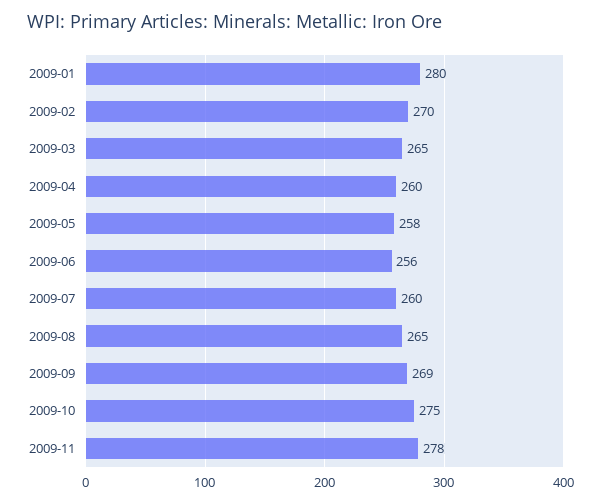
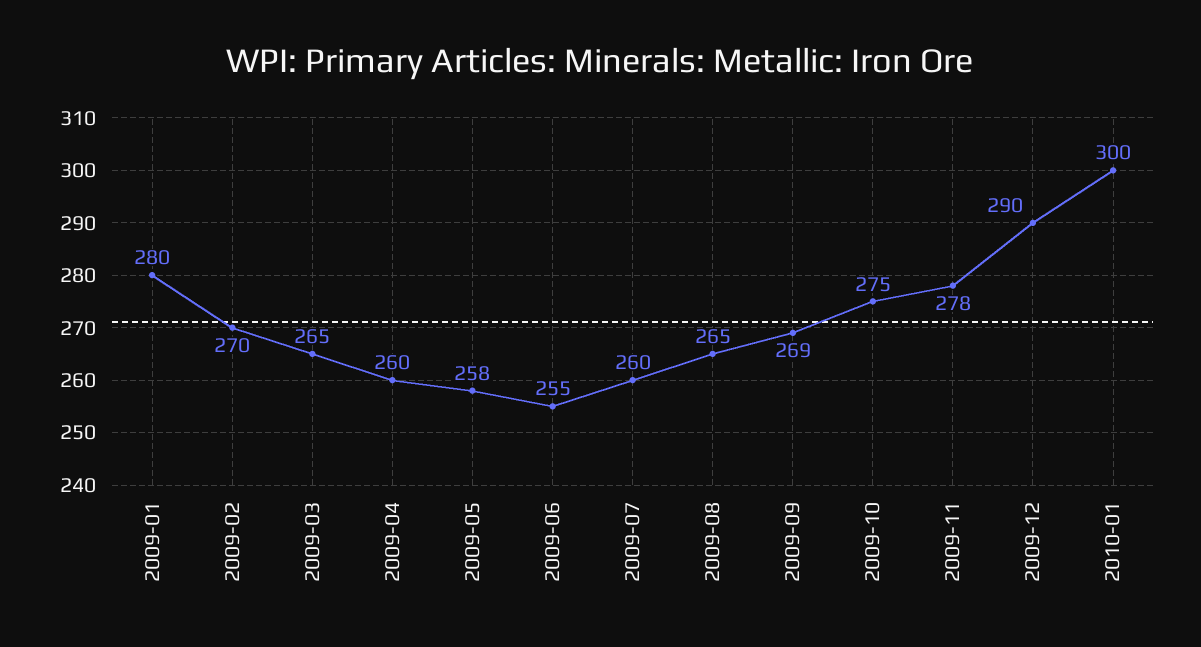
2009-06: 256 -> 255
2009-12: none -> 290
2010-01: none -> 300

